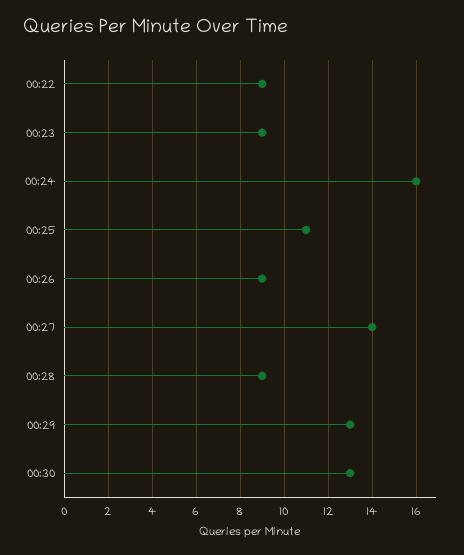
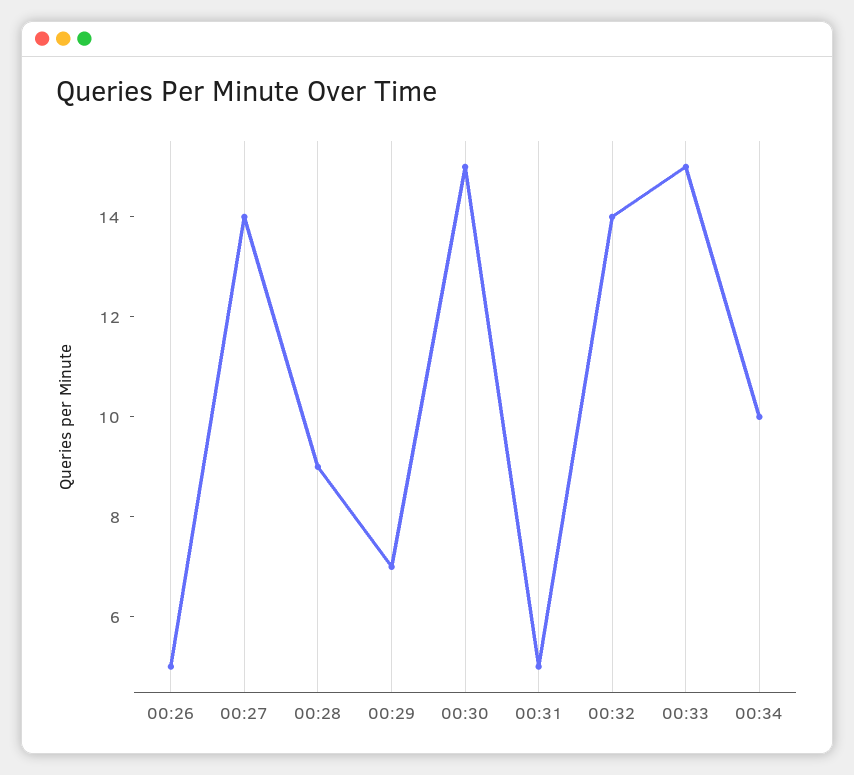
00:22: 9 -> none
00:23: 9 -> none
00:24: 16 -> none
00:25: 11 -> none
00:26: 9 -> 5
00:29: 13 -> 7
00:30: 13 -> 15
00:31: none -> 5
00:32: none -> 14
00:33: none -> 15
00:34: none -> 10

